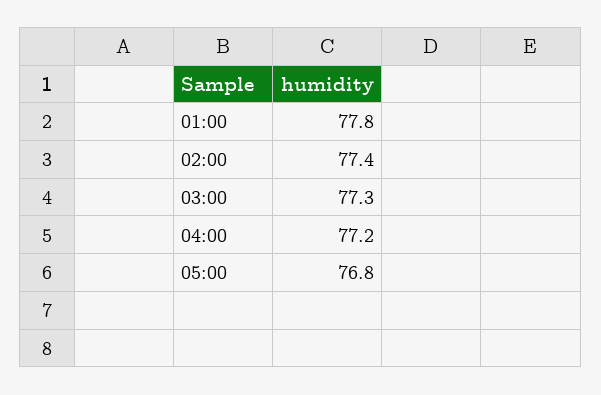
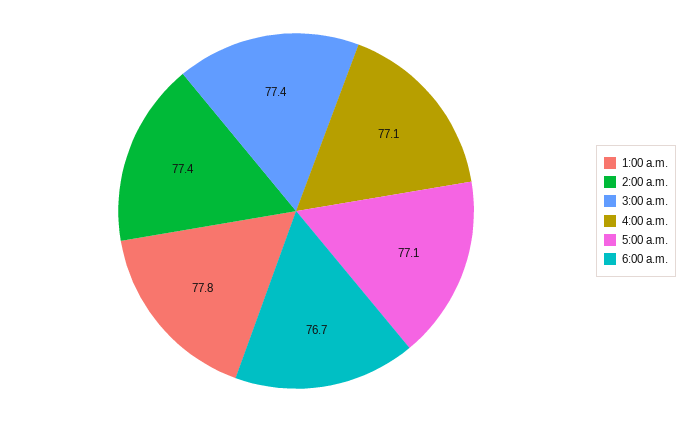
03:00: 77.3 -> 77.4
04:00: 77.2 -> 77.1
05:00: 76.8 -> 77.1
6:00 a.m.: none -> 76.7

